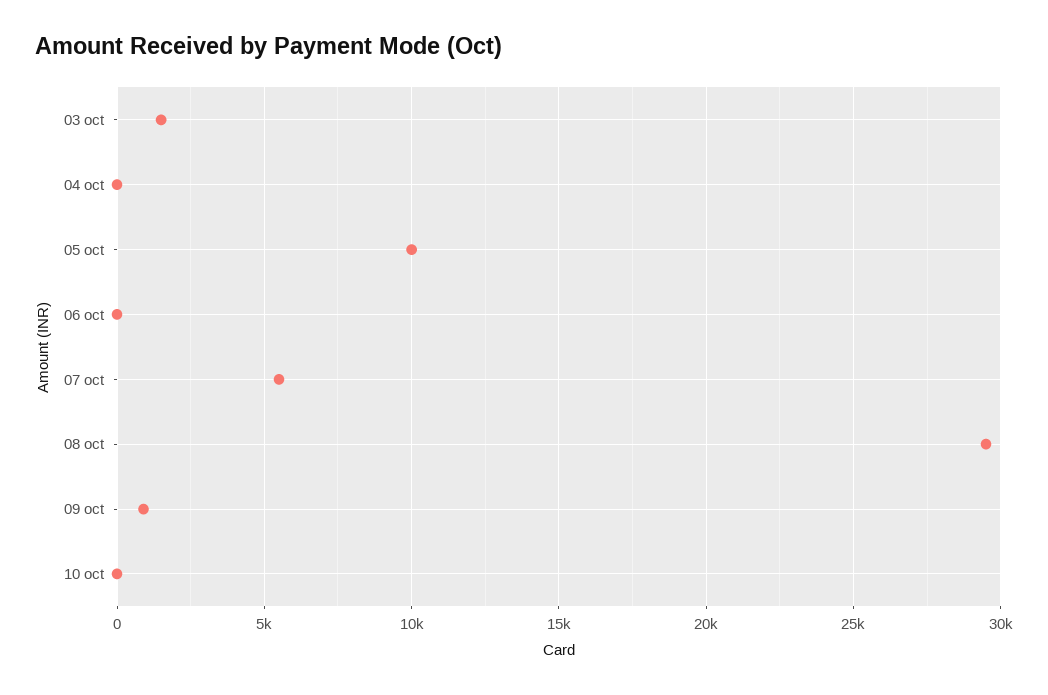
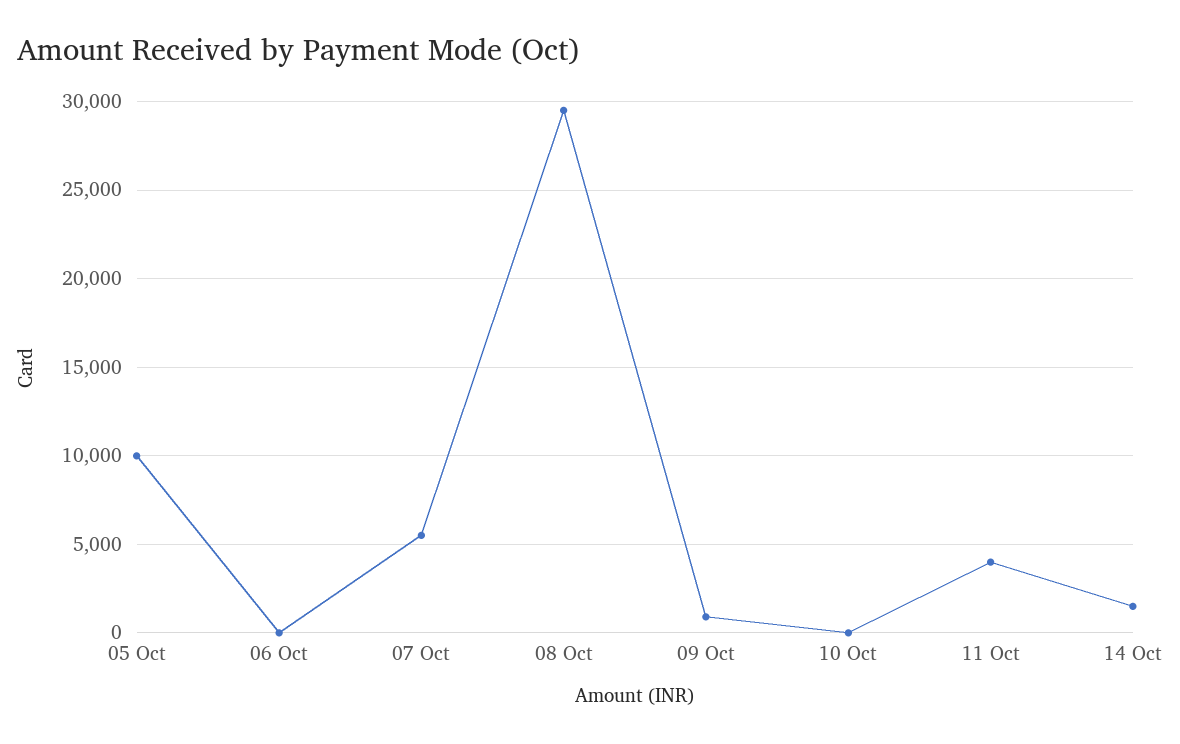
03 oct: 1500 -> none
04 oct: 0 -> none
11 Oct: none -> 4000
14 Oct: none -> 1500

